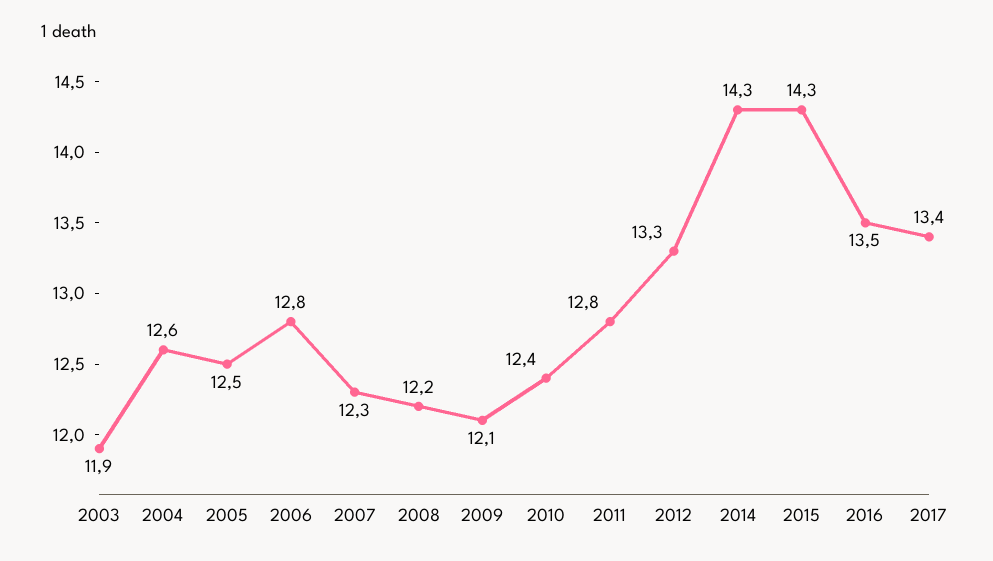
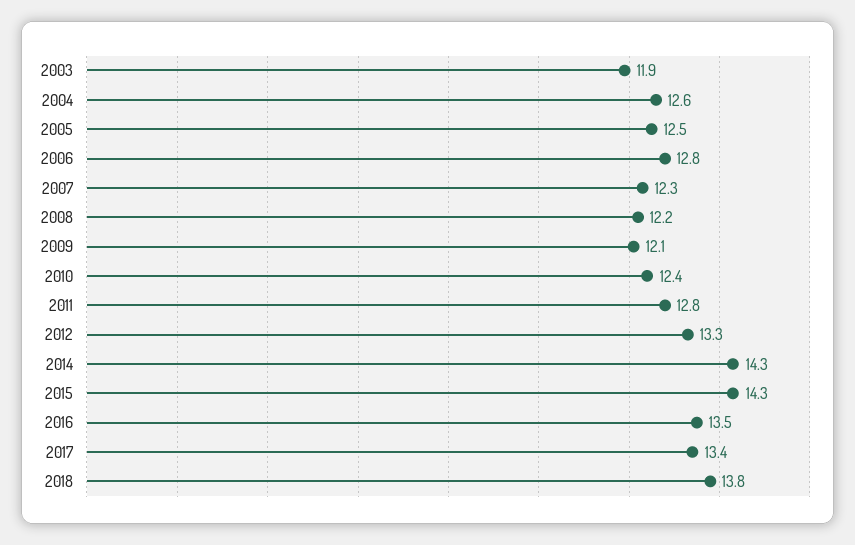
2018: none -> 13.8

